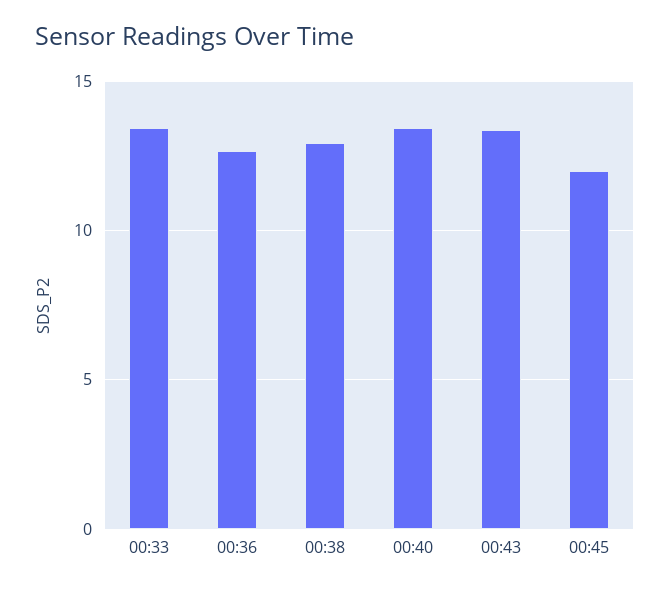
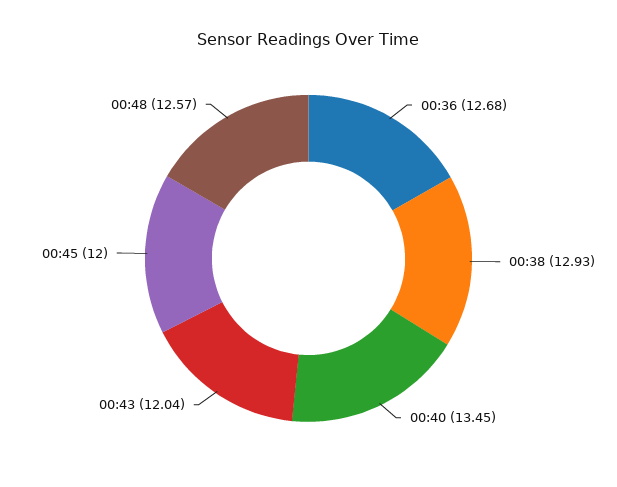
00:33: 13.5 -> none
00:43: 13.5 -> 12.04
00:48: none -> 12.57

